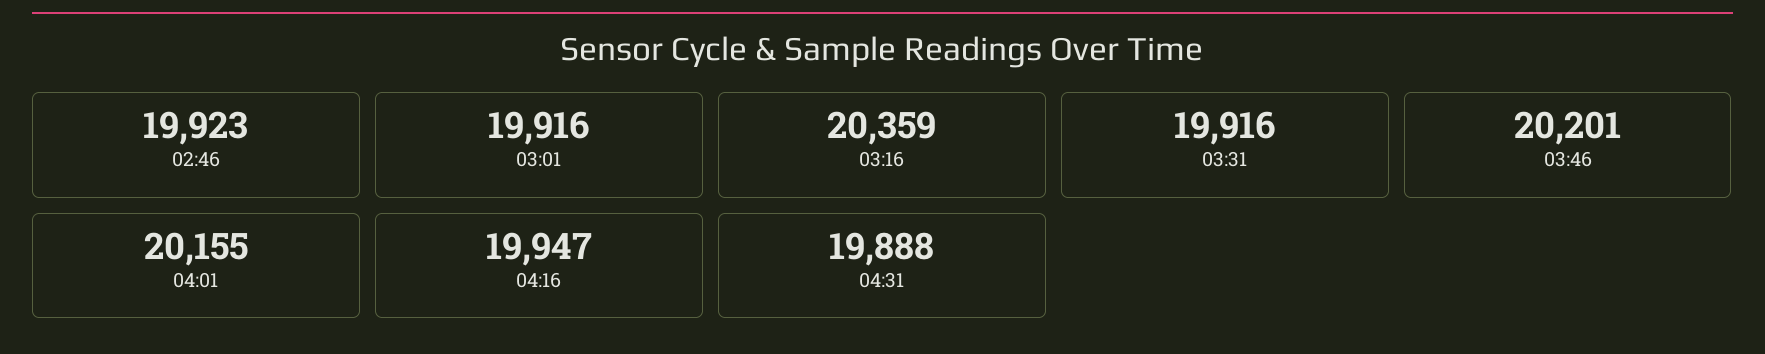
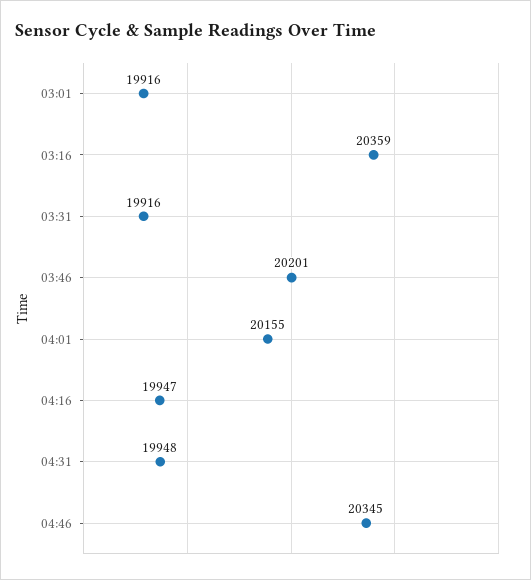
02:46: 19923 -> none
04:31: 19888 -> 19948
04:46: none -> 20345

